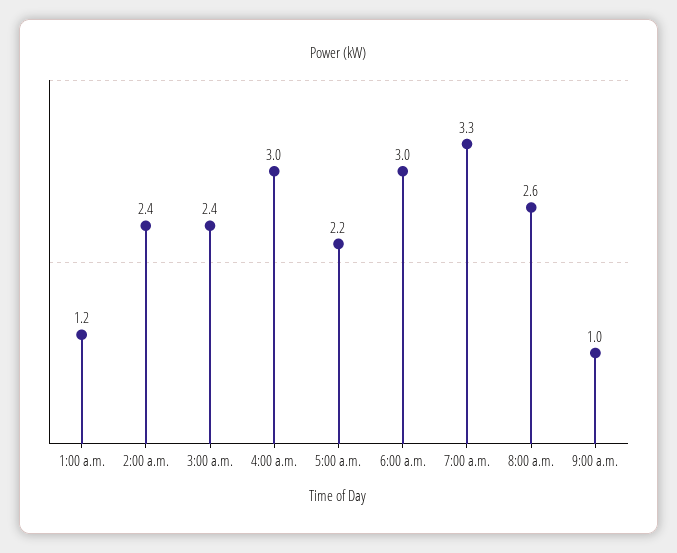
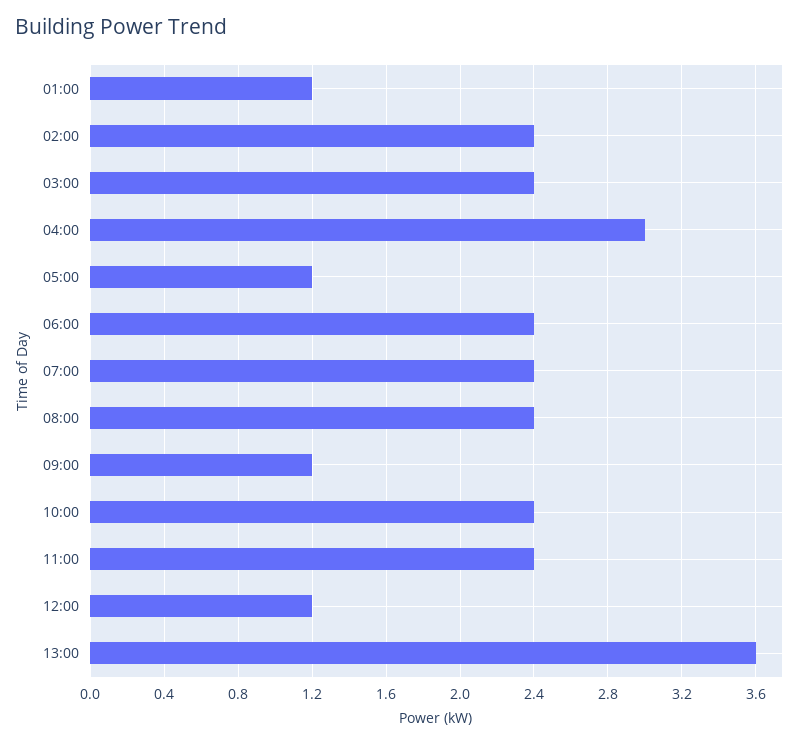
5:00 a.m.: 2.2 -> 1.2
6:00 a.m.: 3 -> 2.4
7:00 a.m.: 3.3 -> 2.4
8:00 a.m.: 2.6 -> 2.4
9:00 a.m.: 1 -> 1.2
10:00: none -> 2.4
11:00: none -> 2.4
12:00: none -> 1.2
13:00: none -> 3.6

